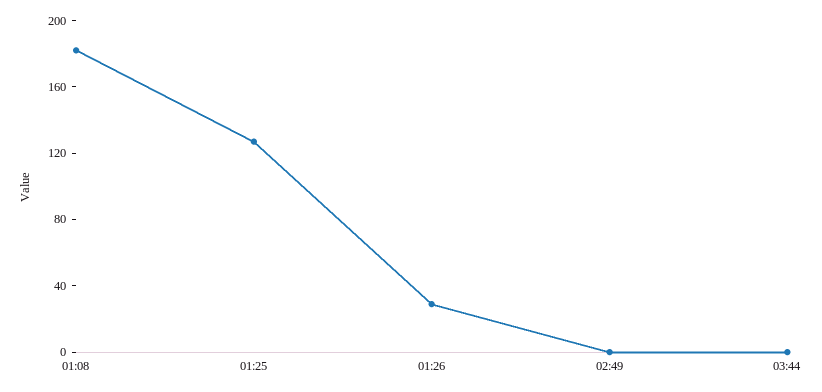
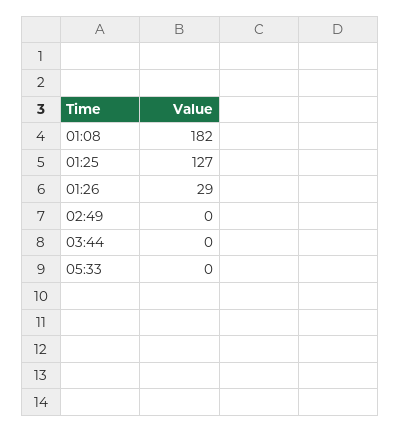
05:33: none -> 0

